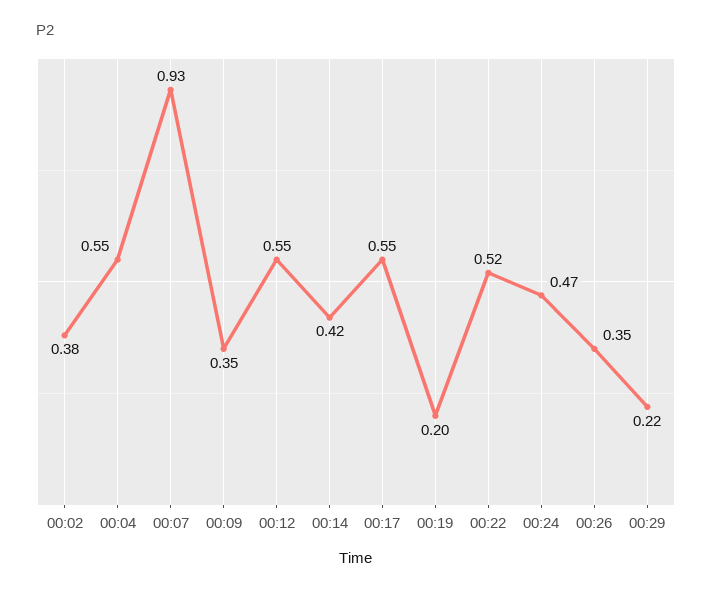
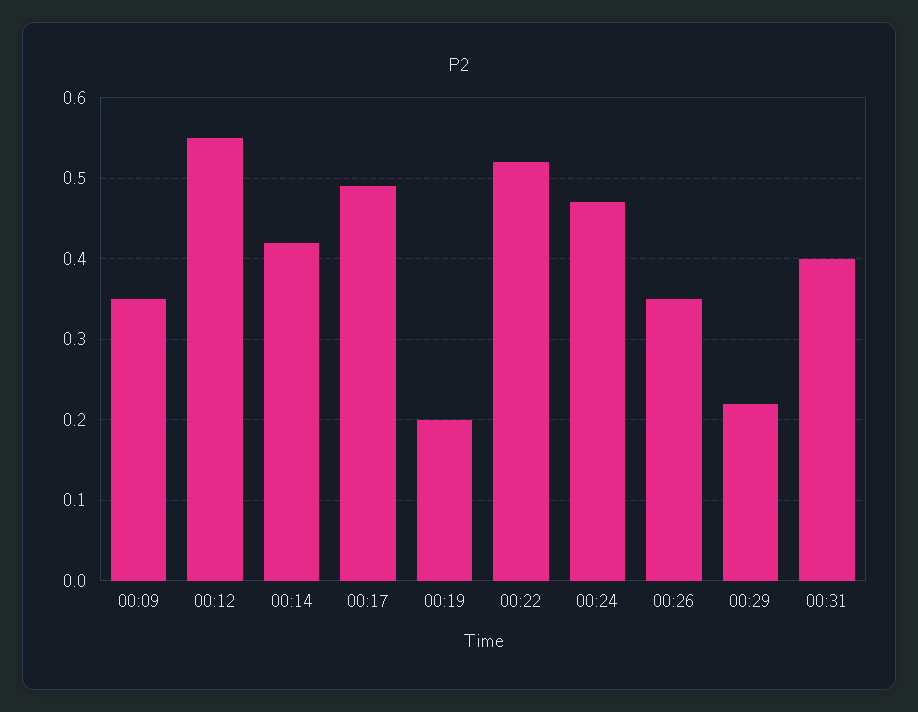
00:02: 0.38 -> none
00:04: 0.55 -> none
00:07: 0.93 -> none
00:17: 0.55 -> 0.49
00:31: none -> 0.4

